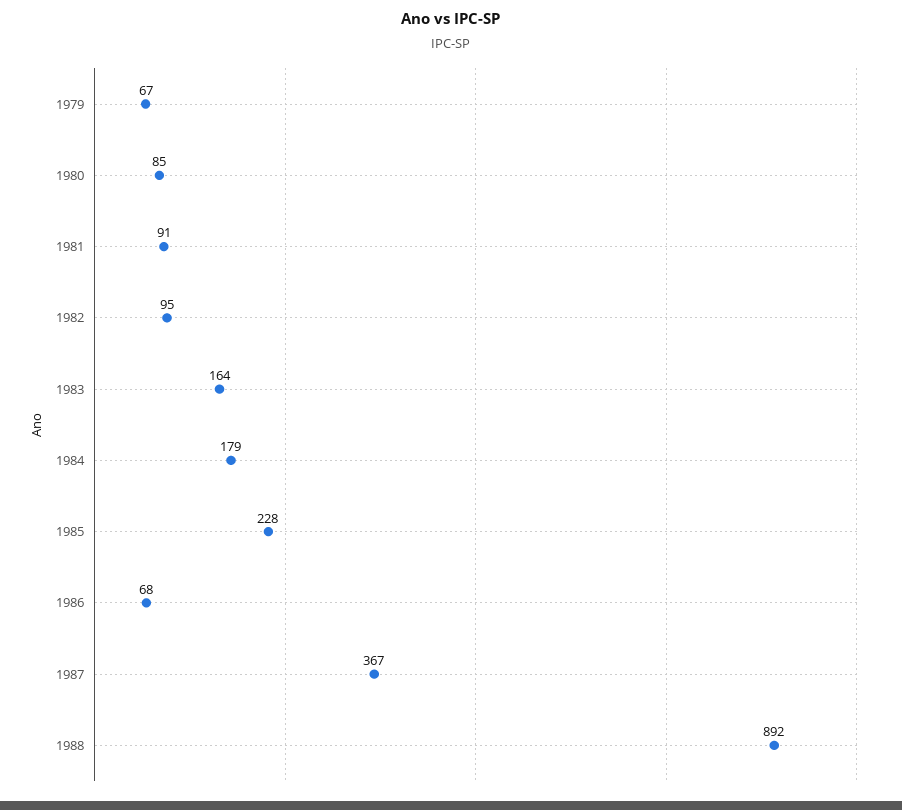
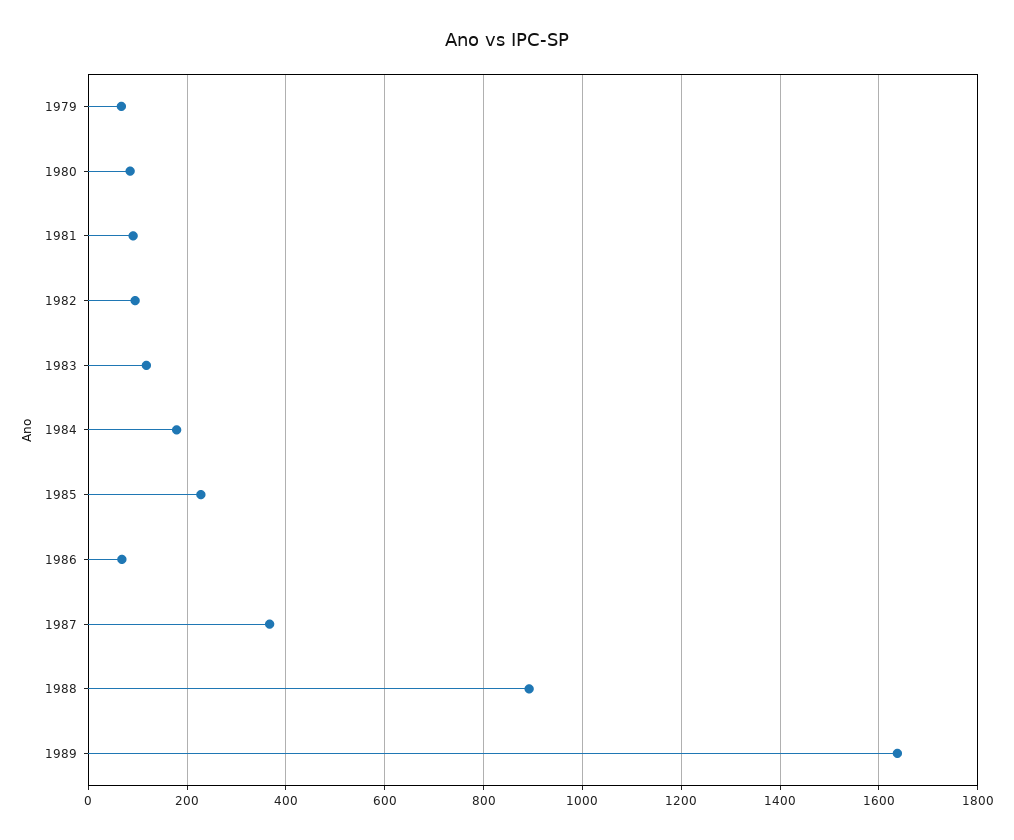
1983: 164 -> 120
1989: none -> 1640

